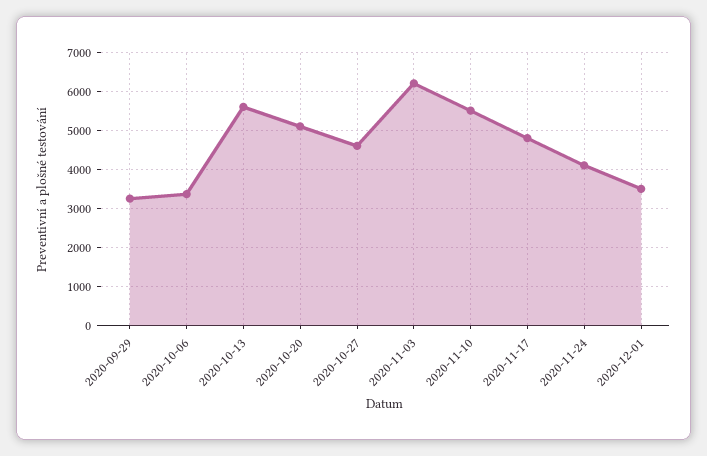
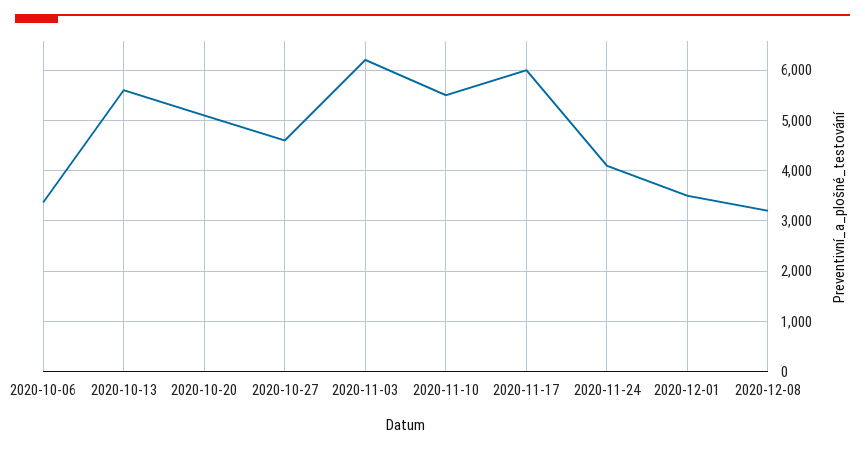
2020-09-29: 3200 -> none
2020-11-17: 4800 -> 6000
2020-12-08: none -> 3200

